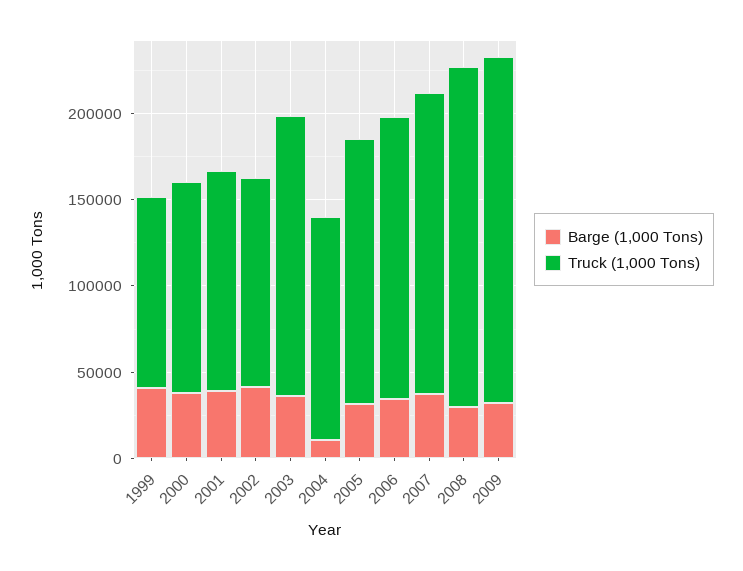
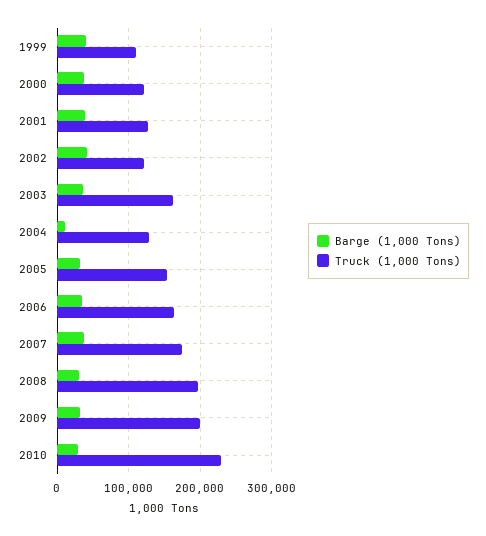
Barge (1,000 Tons), 2010: none -> 30000
Truck (1,000 Tons), 2010: none -> 230000

